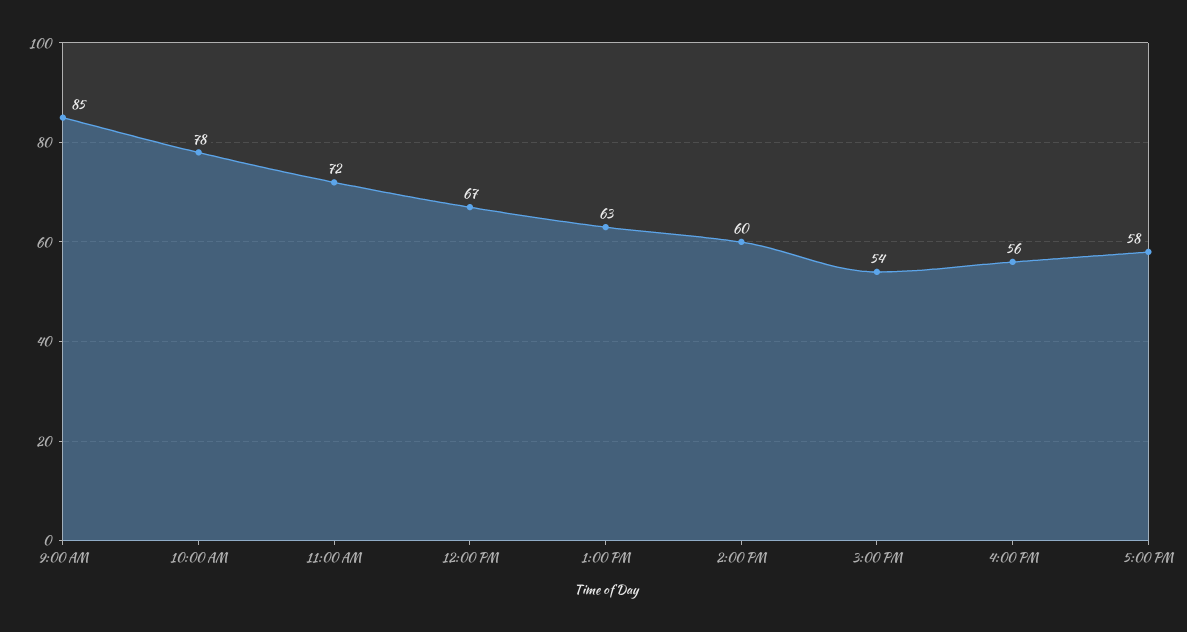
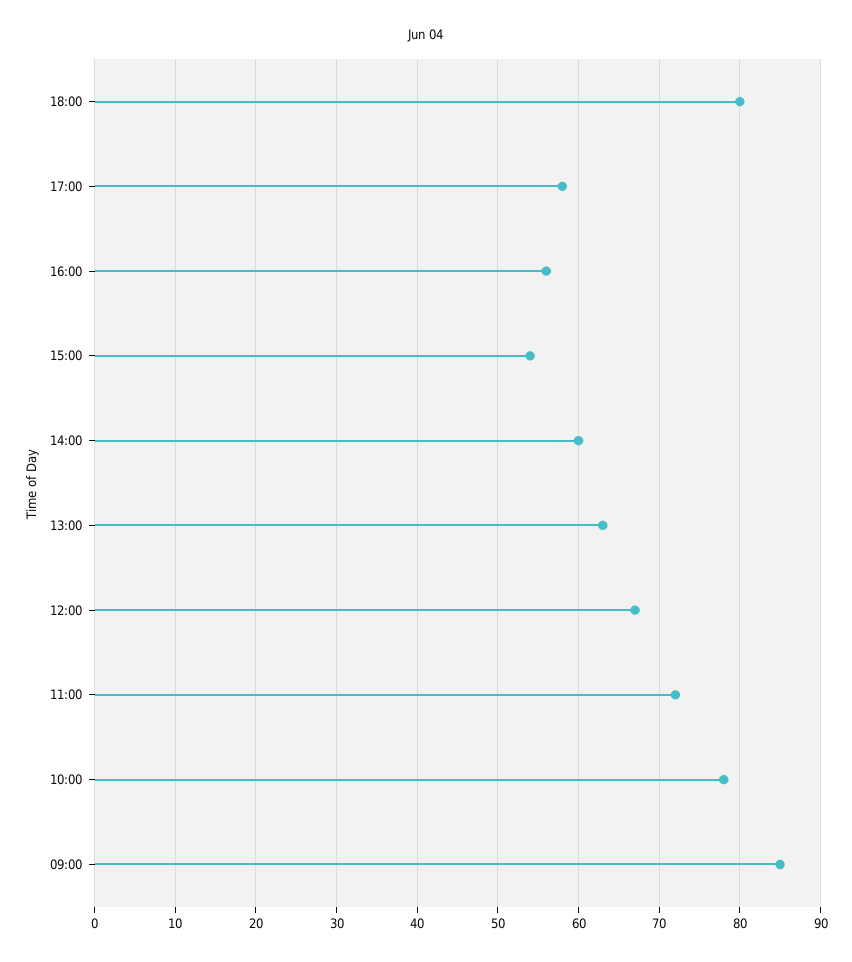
18:00: none -> 80

